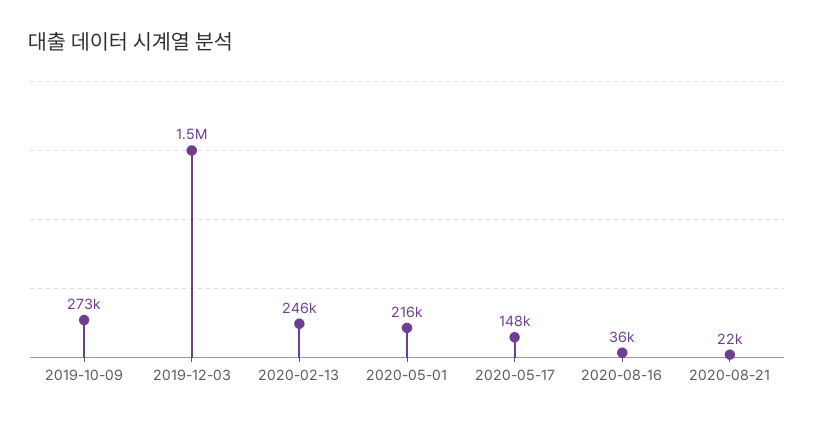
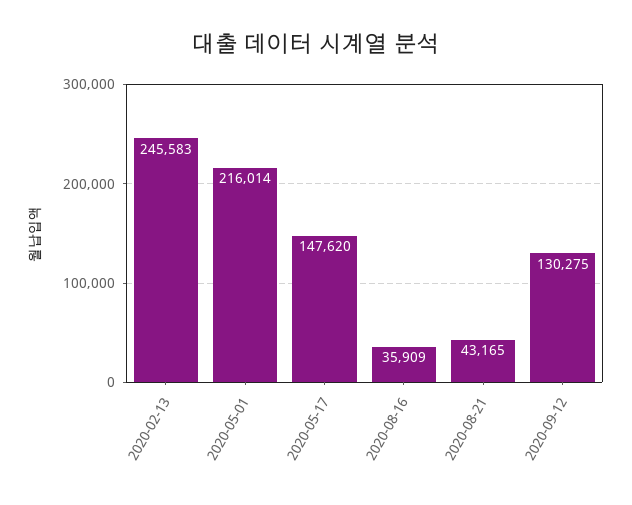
2019-10-09: 273000 -> none
2019-12-03: 1500000 -> none
2020-08-21: 22000 -> 43165
2020-09-12: none -> 130275

